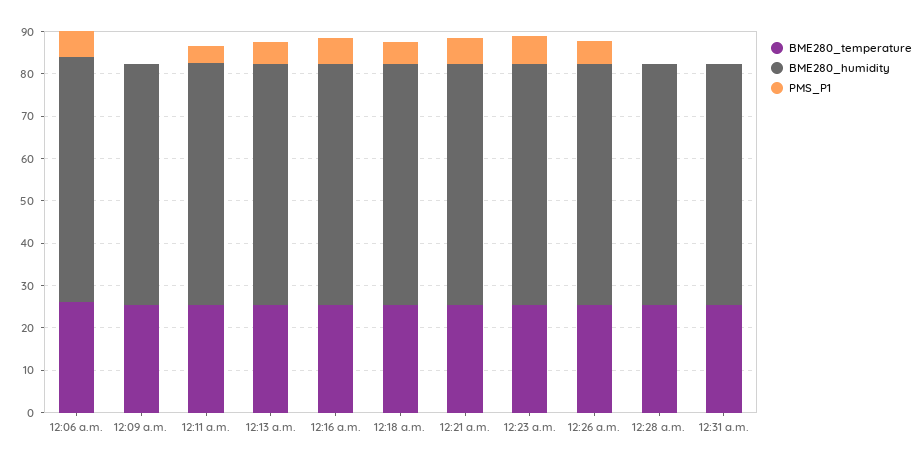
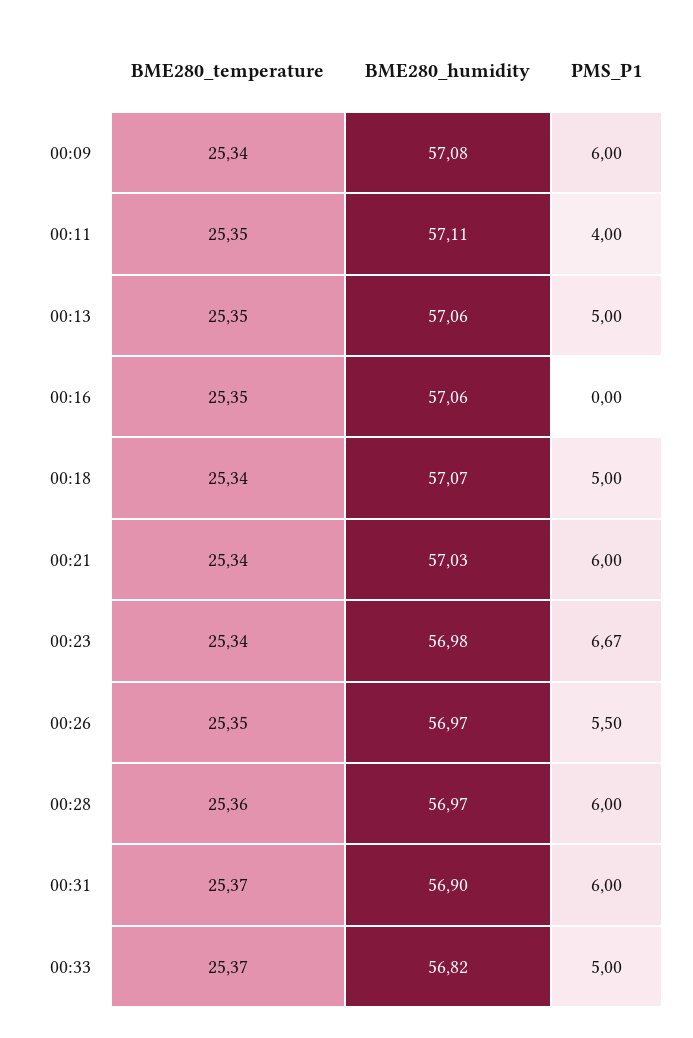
BME280_temperature, 12:06 a.m.: 26 -> none
BME280_humidity, 12:06 a.m.: 58 -> none
PMS_P1, 12:06 a.m.: 6 -> none
PMS_P1, 12:09 a.m.: 0 -> 6
PMS_P1, 12:16 a.m.: 6 -> 0
PMS_P1, 12:28 a.m.: 0 -> 6
PMS_P1, 12:31 a.m.: 0 -> 6
BME280_temperature, 00:33: none -> 25.37
BME280_humidity, 00:33: none -> 56.82
PMS_P1, 00:33: none -> 5

